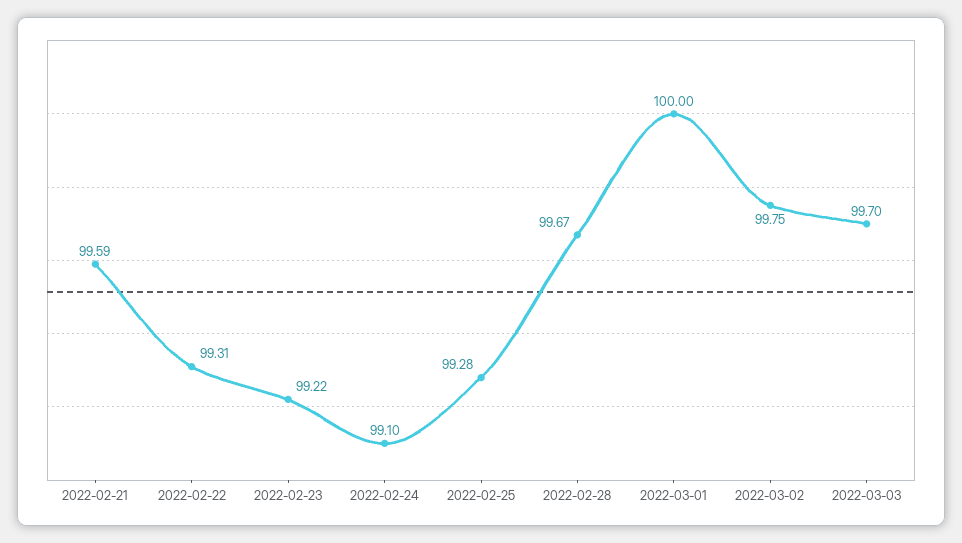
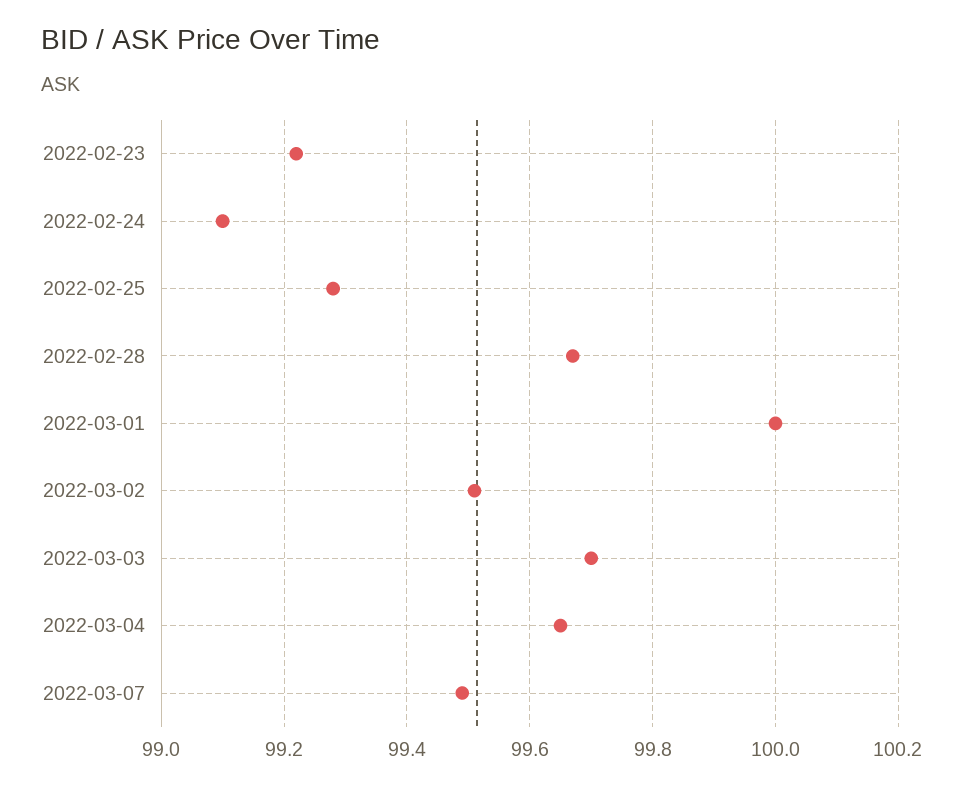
2022-02-21: 99.59 -> none
2022-02-22: 99.31 -> none
2022-03-02: 99.75 -> 99.5
2022-03-04: none -> 99.65
2022-03-07: none -> 99.5

